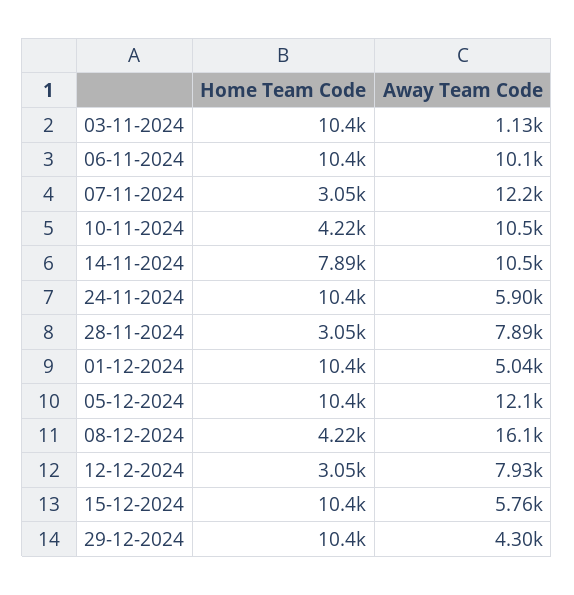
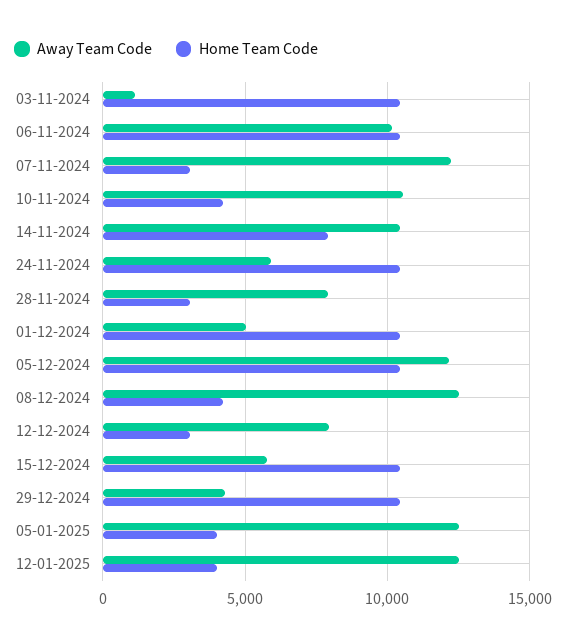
Away Team Code, 08-12-2024: 16100 -> 12500
Away Team Code, 05-01-2025: none -> 12500
Home Team Code, 05-01-2025: none -> 4000
Away Team Code, 12-01-2025: none -> 12500
Home Team Code, 12-01-2025: none -> 4000

